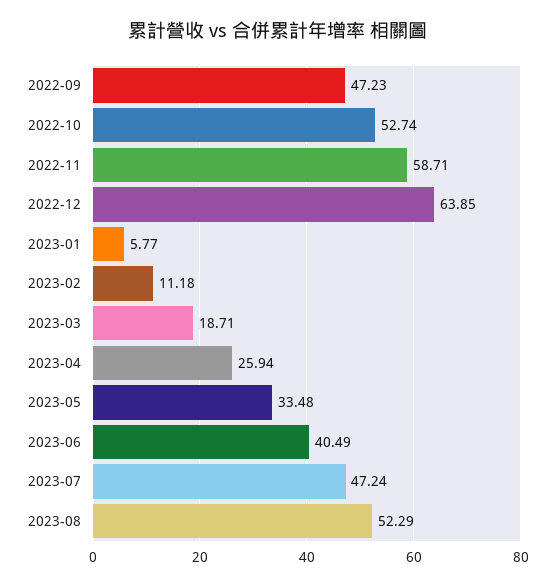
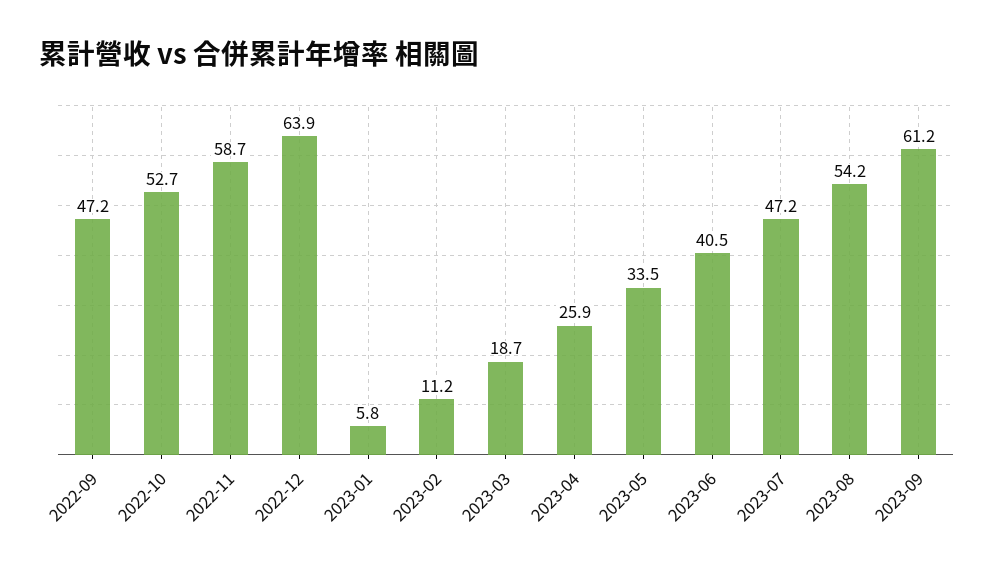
2023-08: 52.29 -> 54.2
2023-09: none -> 61.2

